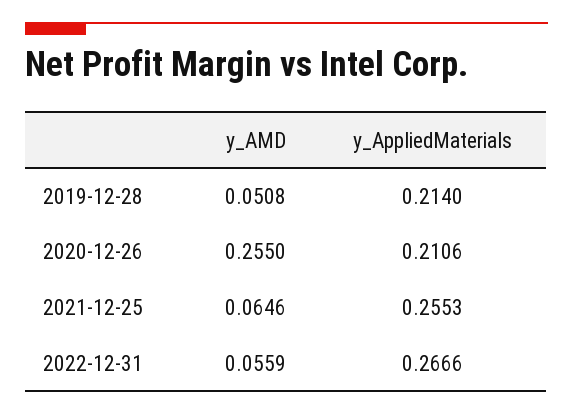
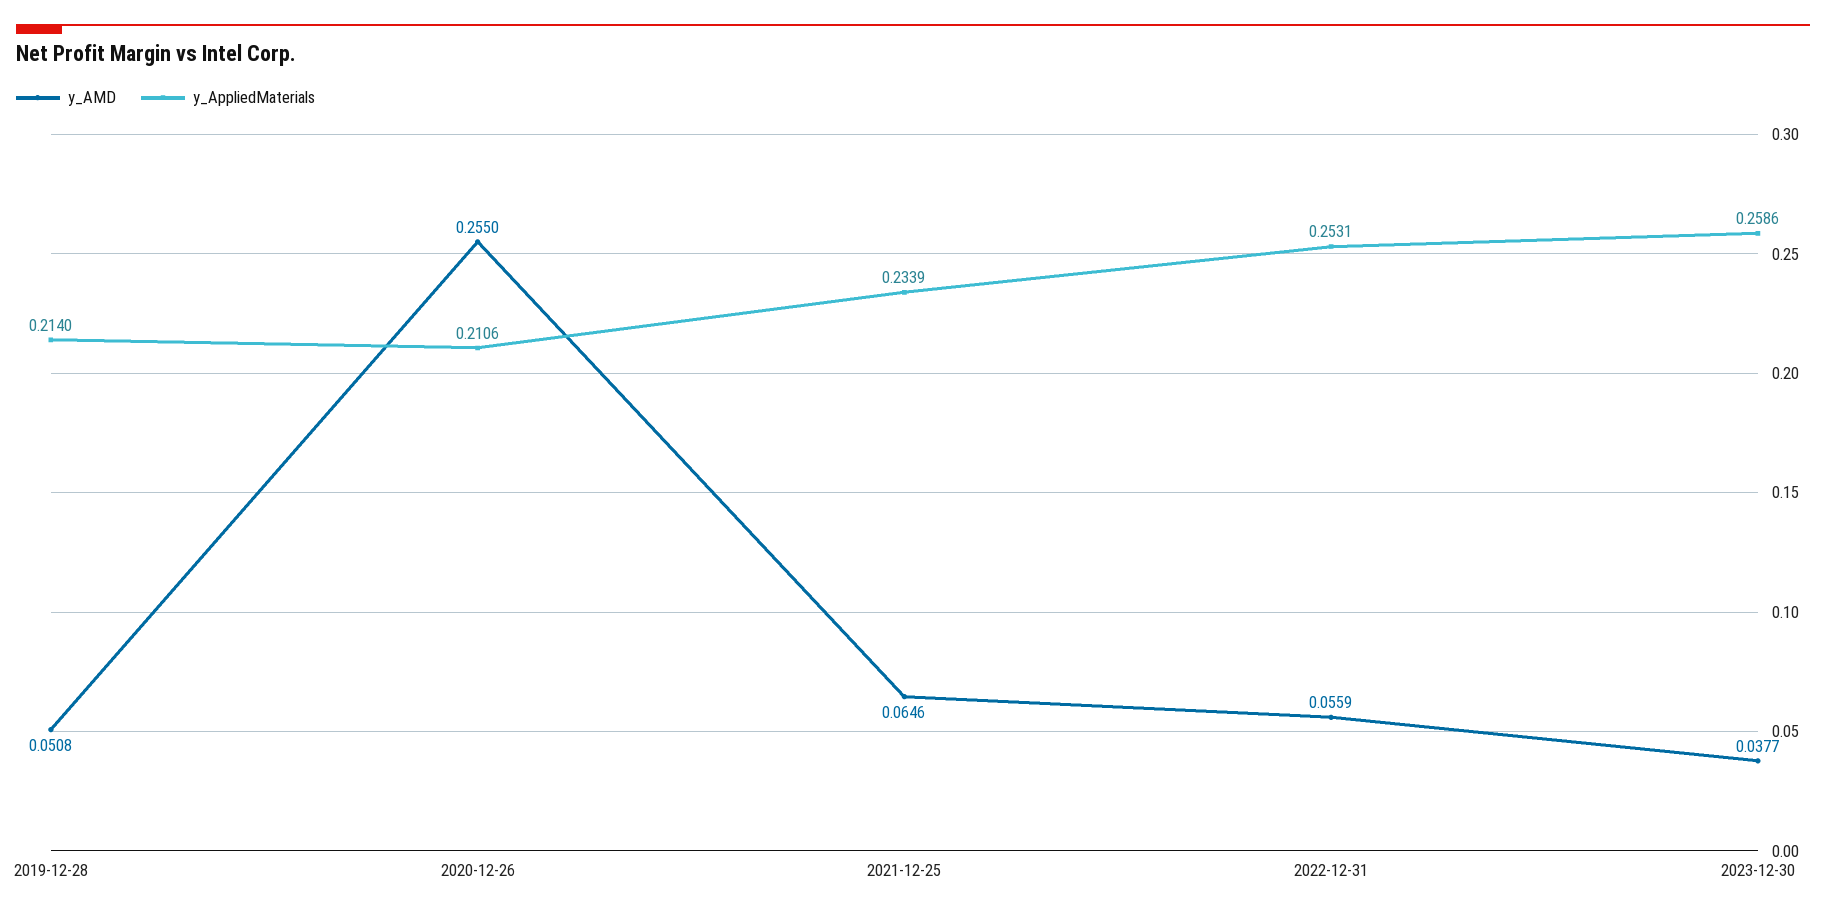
y_AppliedMaterials, 2021-12-25: 0.2553 -> 0.2339
y_AppliedMaterials, 2022-12-31: 0.2666 -> 0.2531
y_AMD, 2023-12-30: none -> 0.0377
y_AppliedMaterials, 2023-12-30: none -> 0.2586

